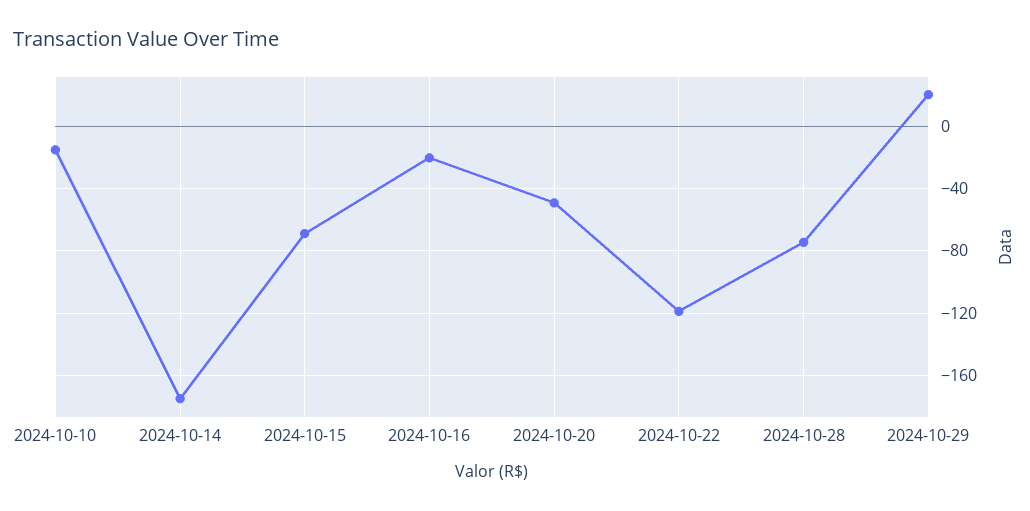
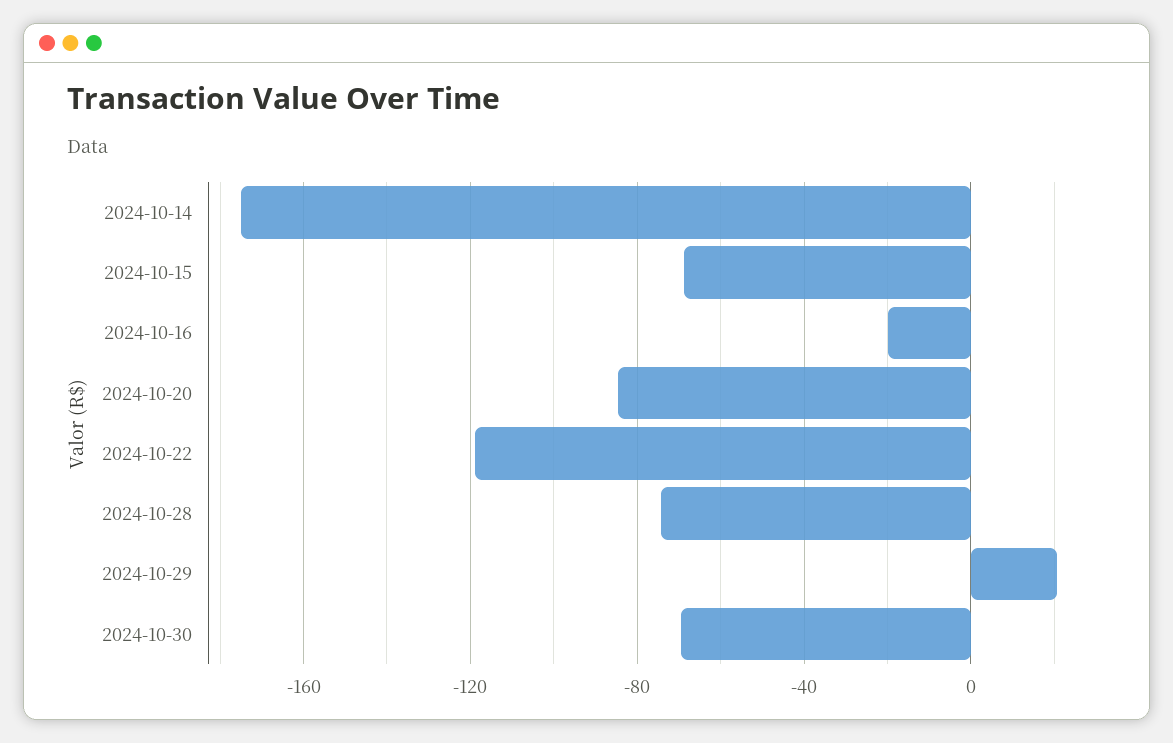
2024-10-10: -15 -> none
2024-10-20: -50 -> -85
2024-10-30: none -> -70

